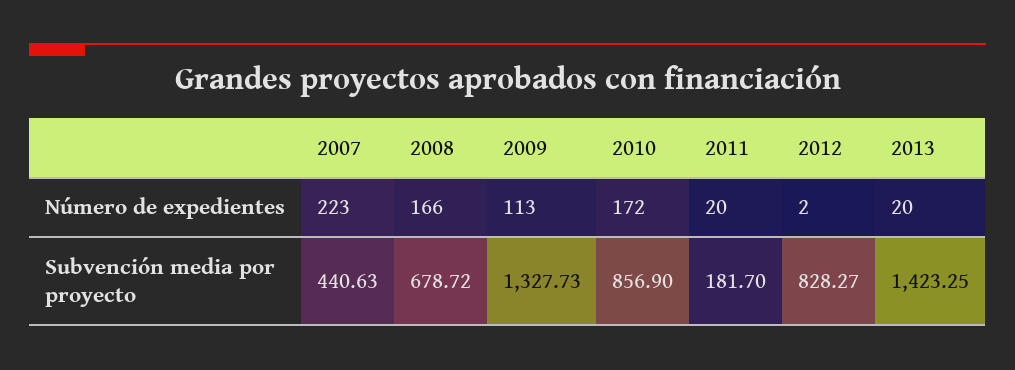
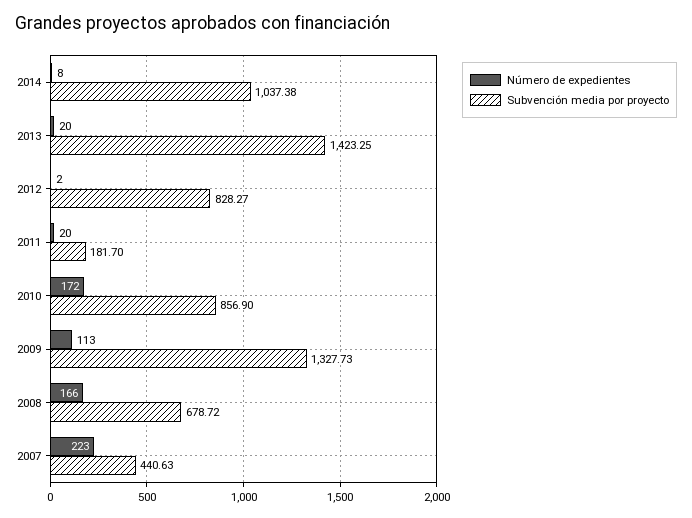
Número de expedientes, 2014: none -> 8
Subvención media por proyecto, 2014: none -> 1037.38

